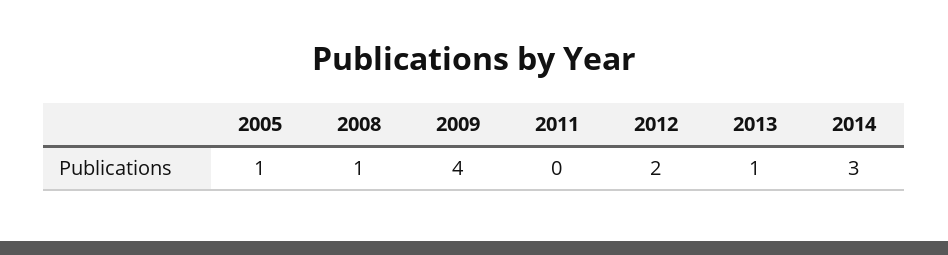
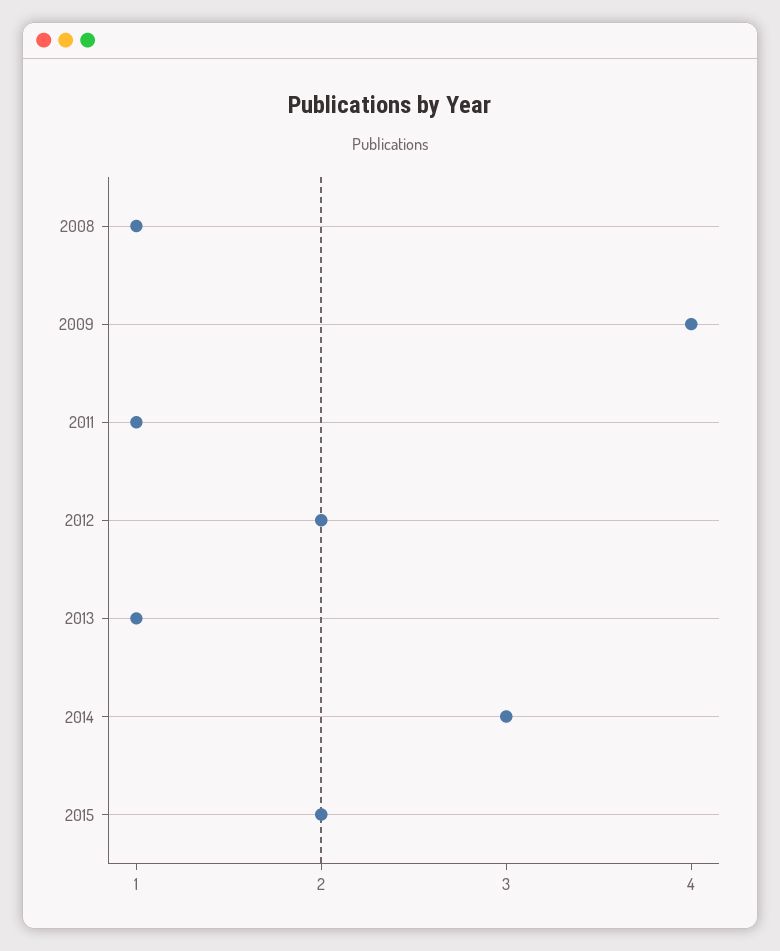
2005: 1 -> none
2011: 0 -> 1
2015: none -> 2

